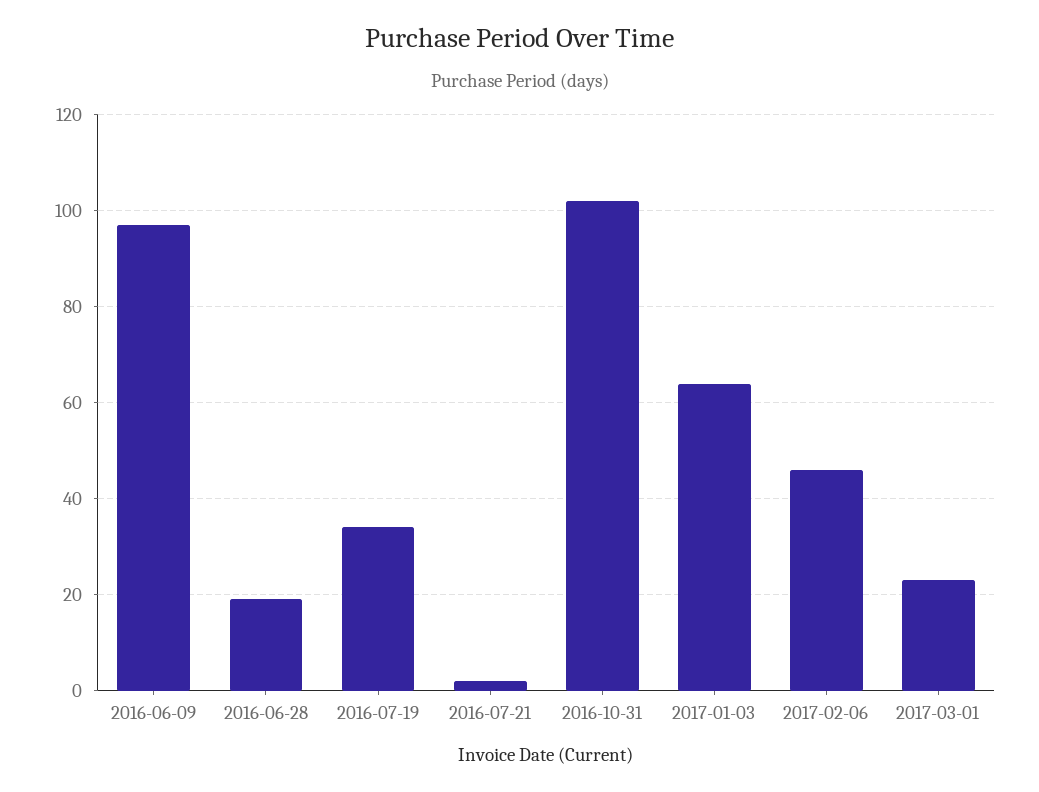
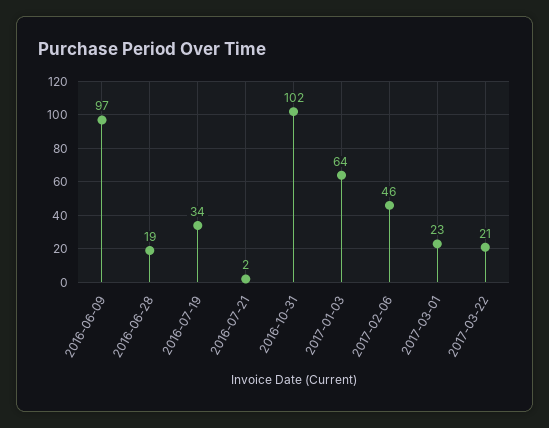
2017-03-22: none -> 21

